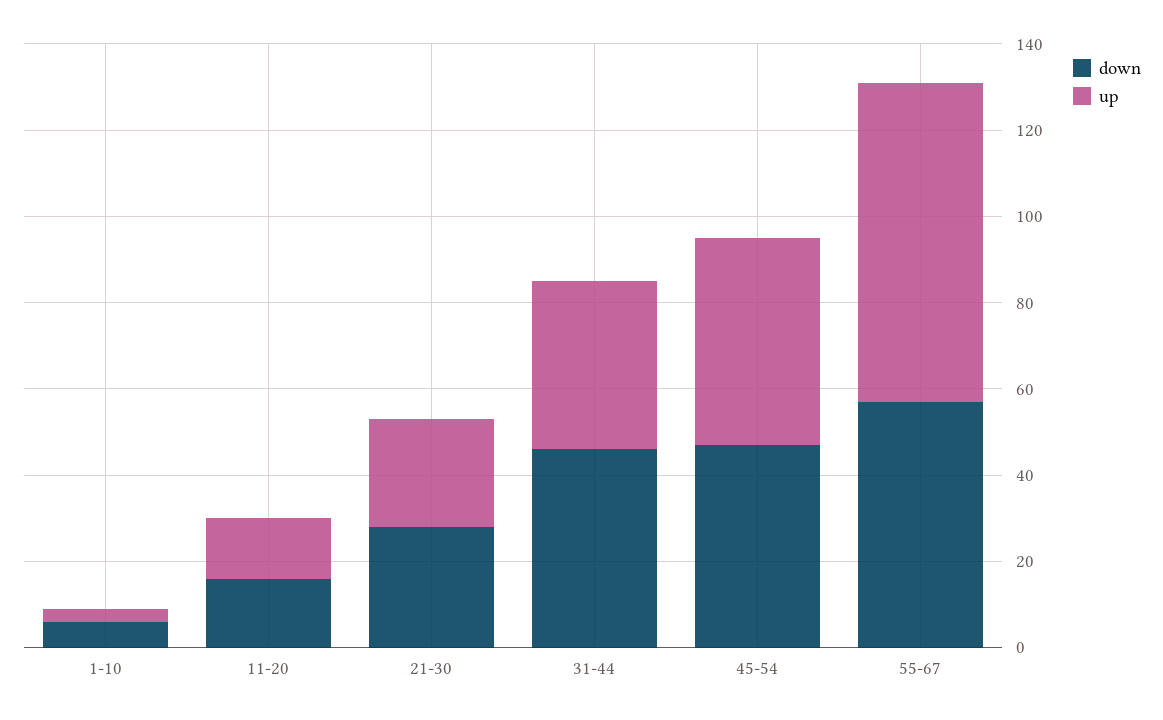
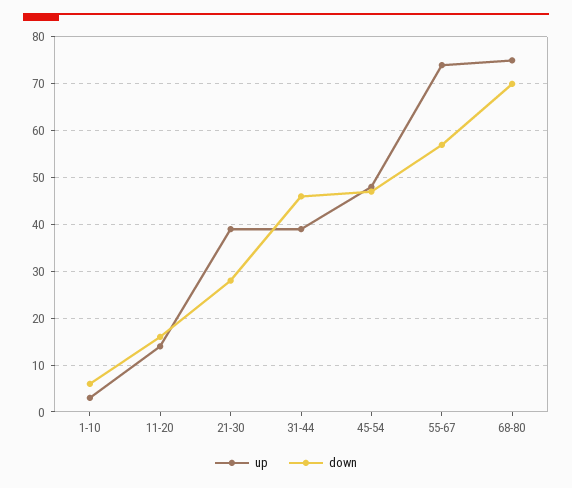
up, 21-30: 25 -> 40
up, 68-80: none -> 75
down, 68-80: none -> 70

